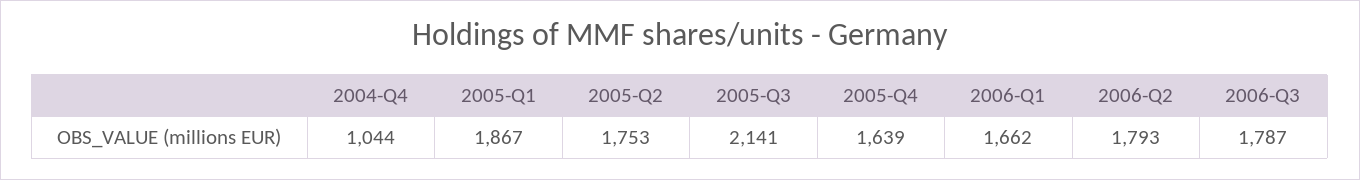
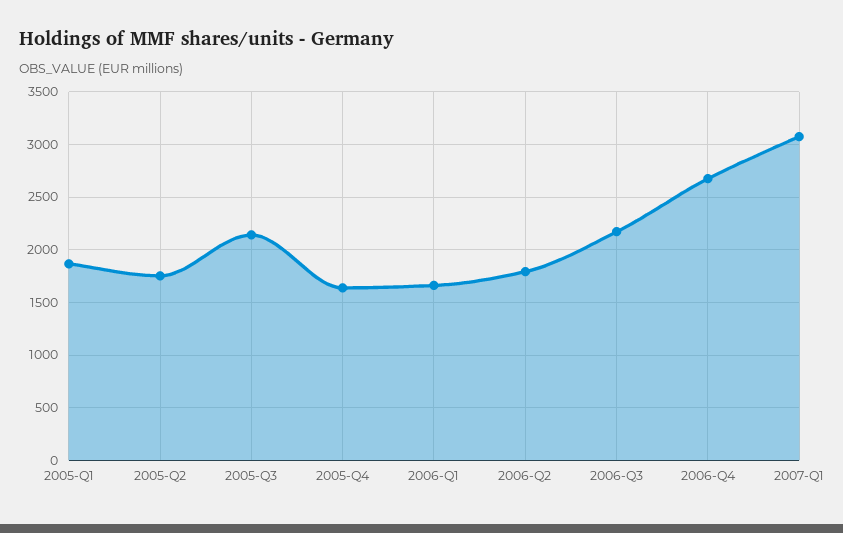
2004-Q4: 1044 -> none
2006-Q3: 1787 -> 2200
2006-Q4: none -> 2700
2007-Q1: none -> 3100

